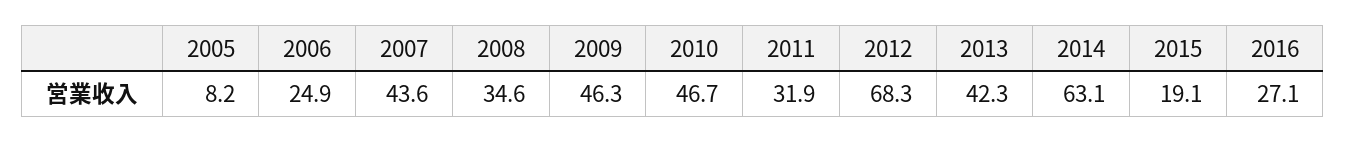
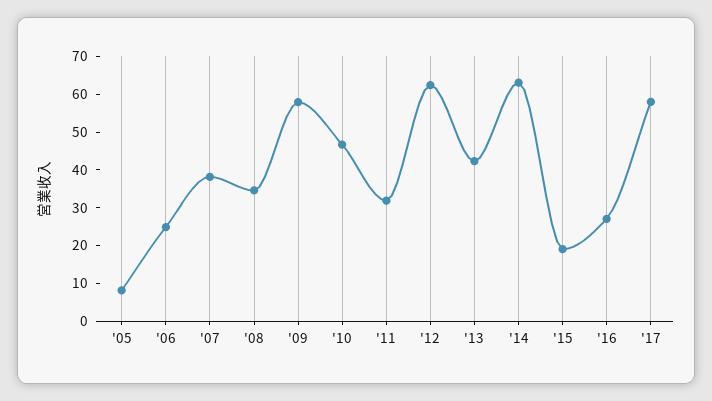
2007: 43.6 -> 37.5
2009: 46.3 -> 57.5
2012: 68.3 -> 62.5
'17: none -> 57.5

